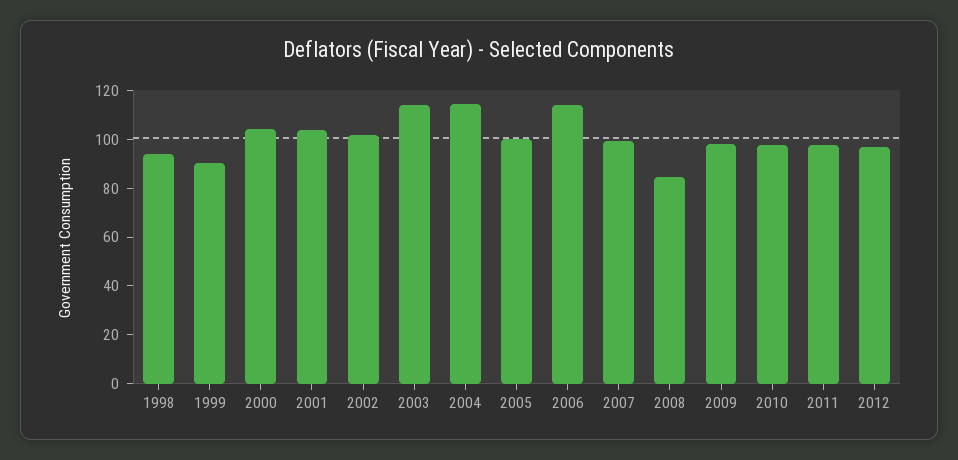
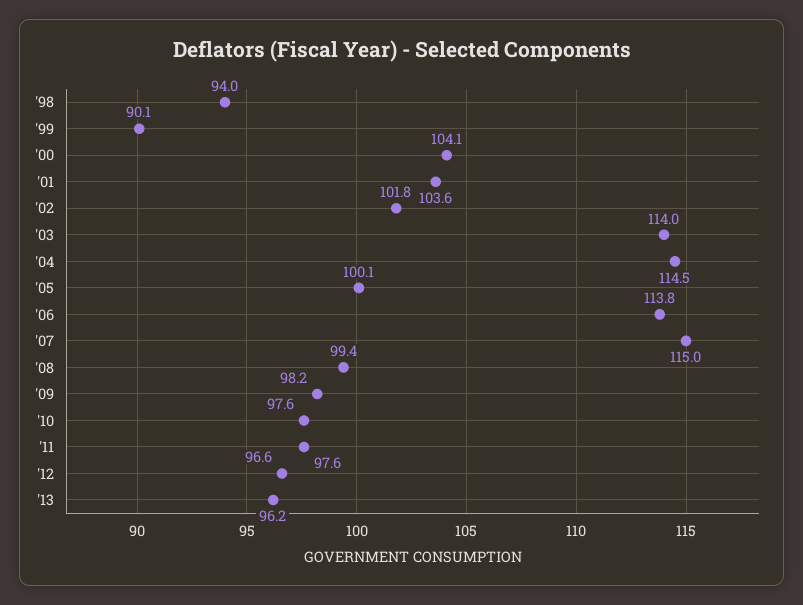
2007: 100 -> 115
2008: 85 -> 99.4
'13: none -> 96.2

